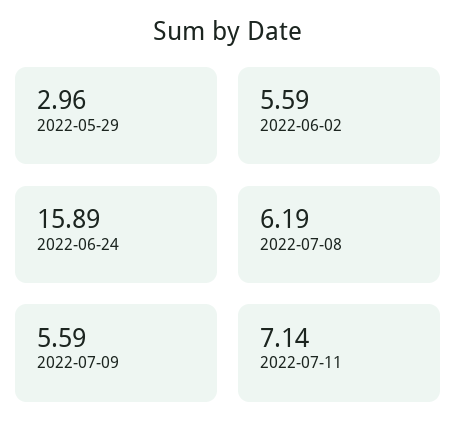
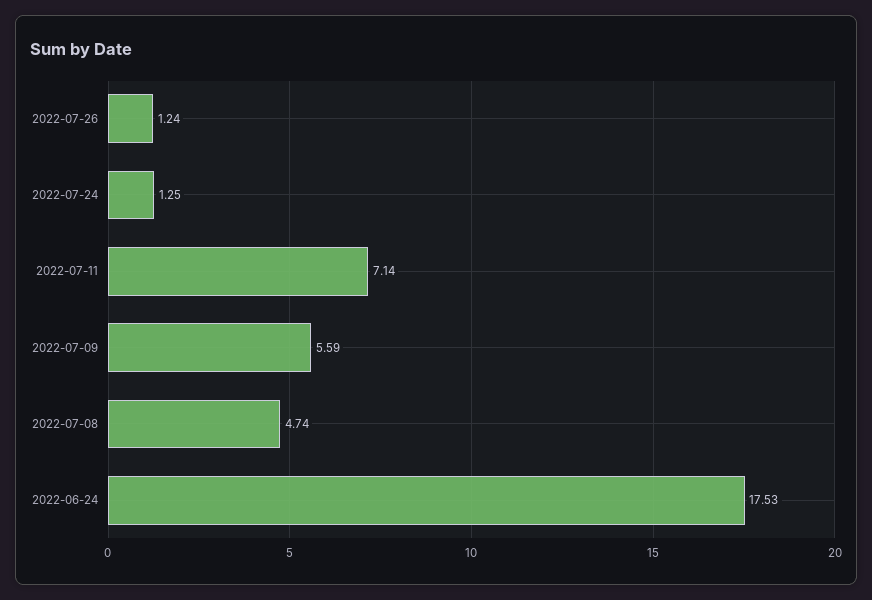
2022-05-29: 2.96 -> none
2022-06-02: 5.59 -> none
2022-06-24: 15.89 -> 17.53
2022-07-08: 6.19 -> 4.74
2022-07-26: none -> 1.24
2022-07-24: none -> 1.25

